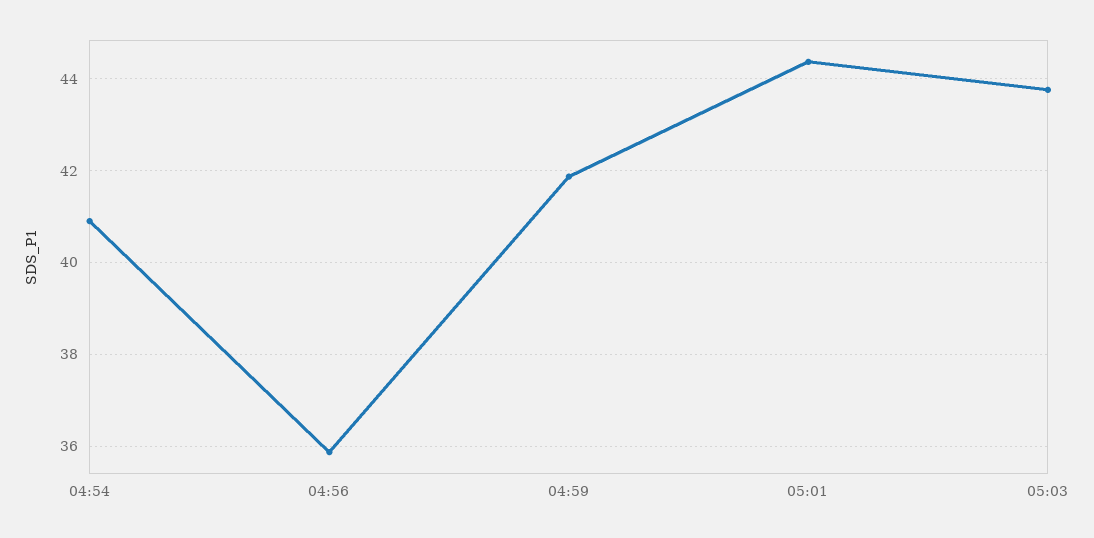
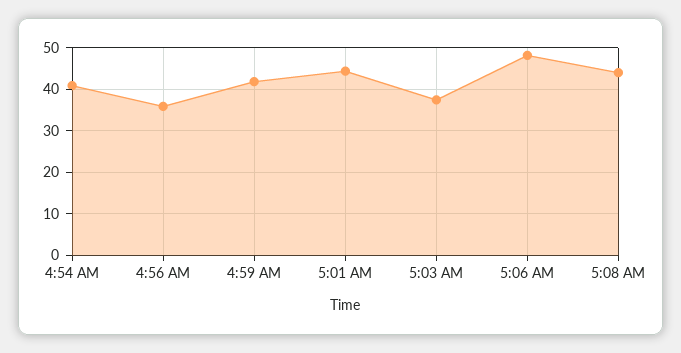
05:03: 43.8 -> 38
5:06 AM: none -> 48
5:08 AM: none -> 44

